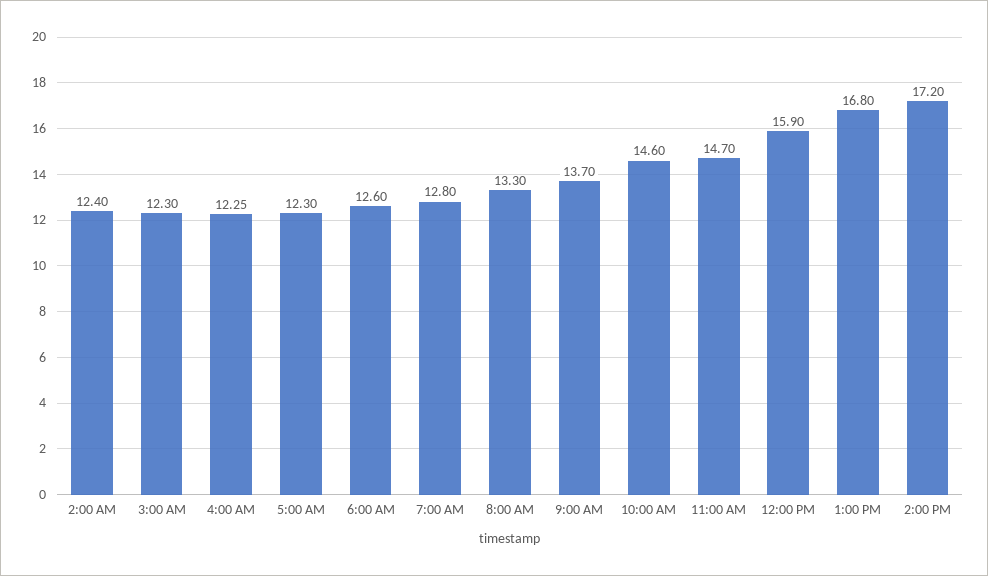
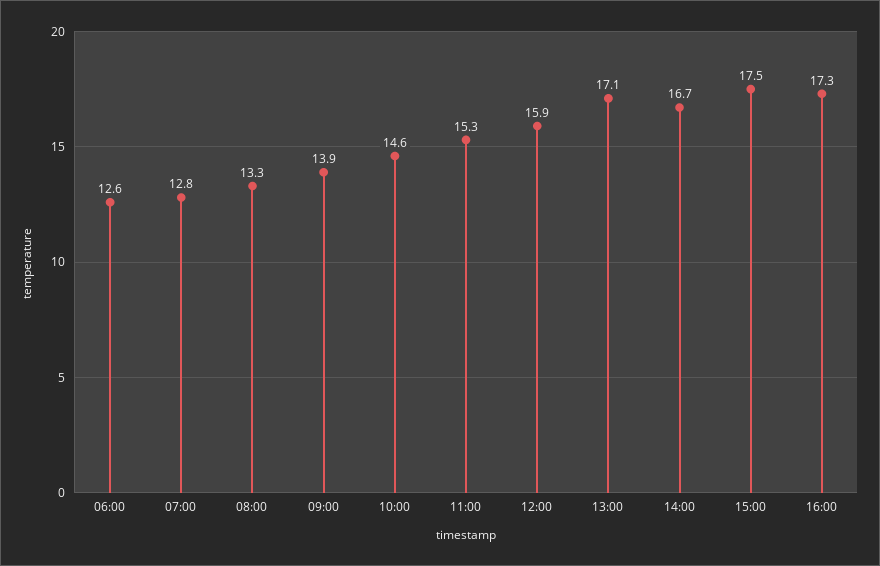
2:00 AM: 12.4 -> none
3:00 AM: 12.3 -> none
4:00 AM: 12.25 -> none
5:00 AM: 12.3 -> none
9:00 AM: 13.7 -> 13.9
11:00 AM: 14.7 -> 15.3
1:00 PM: 16.8 -> 17.1
2:00 PM: 17.2 -> 16.7
15:00: none -> 17.5
16:00: none -> 17.3

